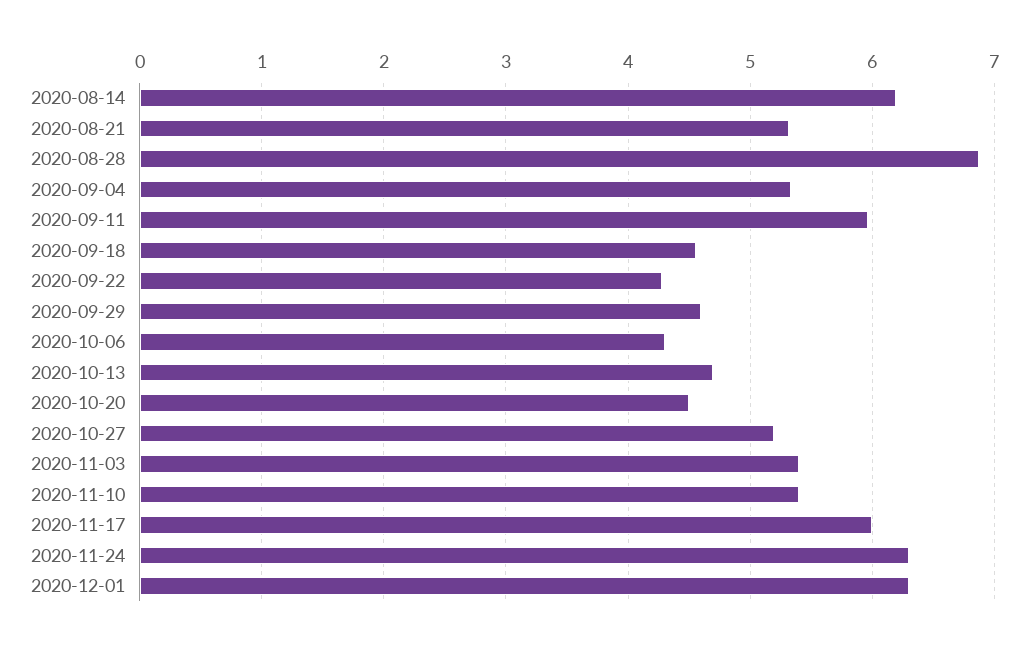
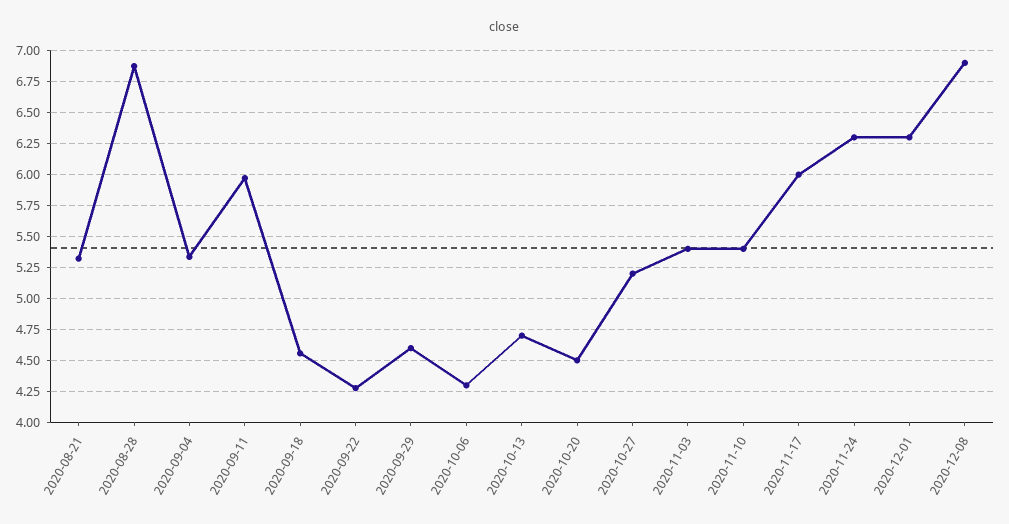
2020-08-14: 6.2 -> none
2020-12-08: none -> 6.9

